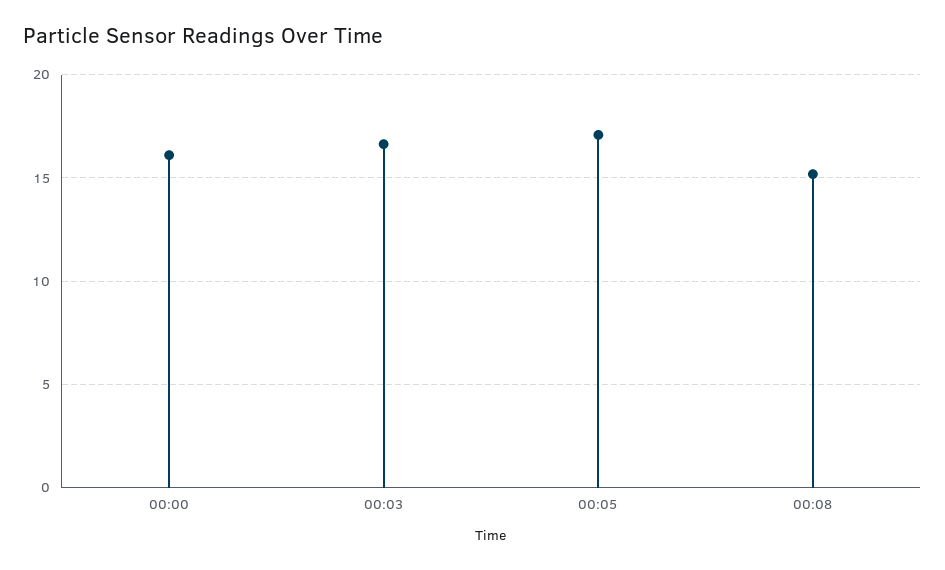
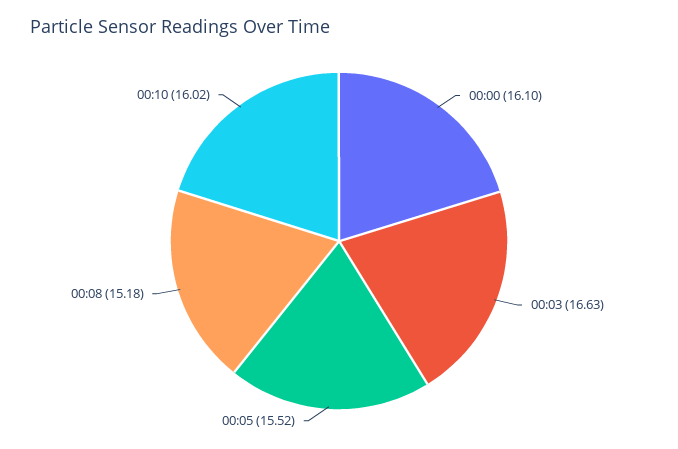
00:05: 17 -> 15.52
00:10: none -> 16.02

